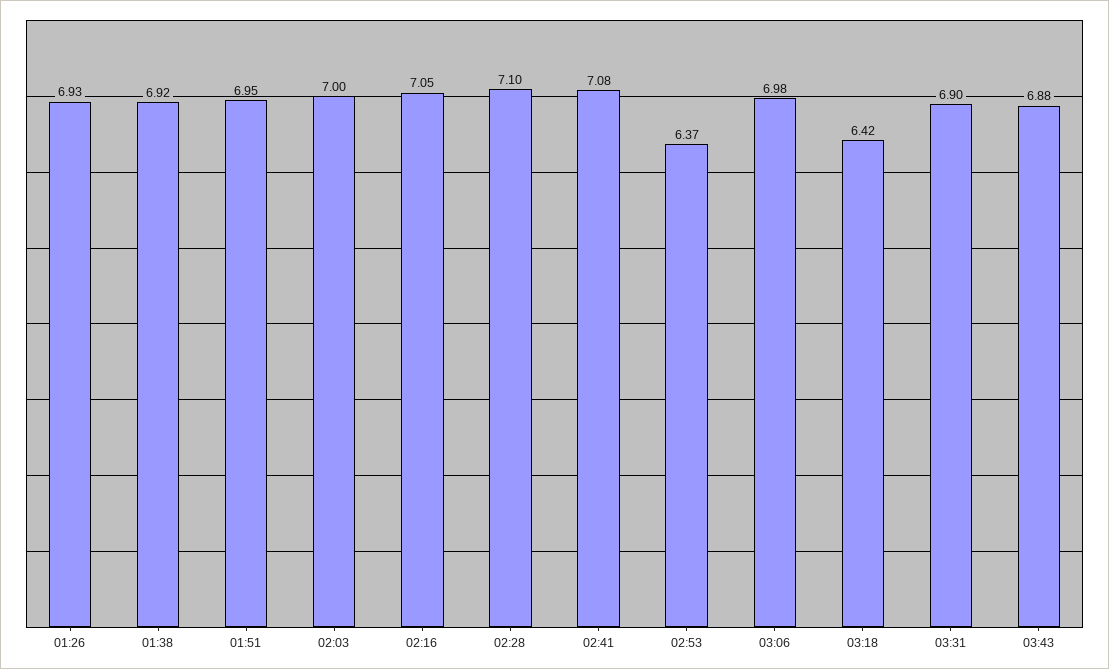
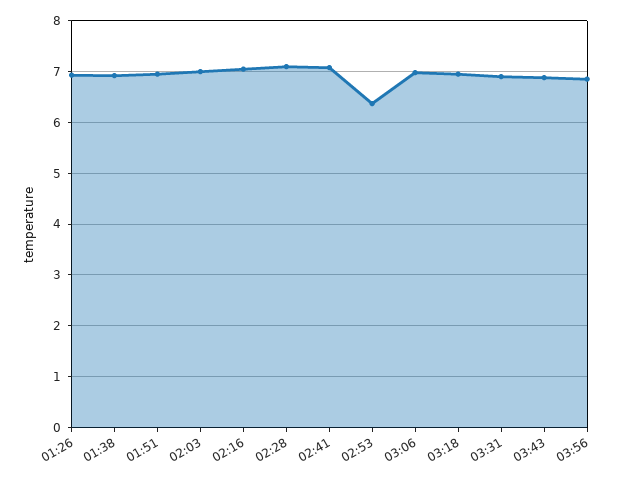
03:18: 6.42 -> 7
03:56: none -> 6.8

